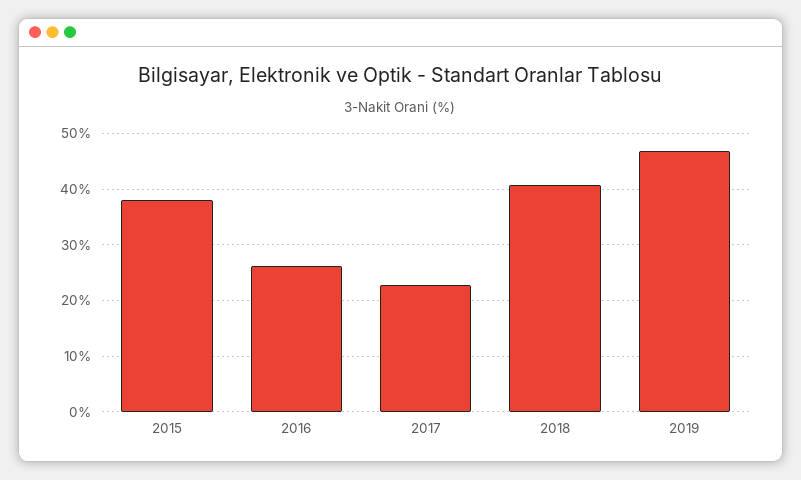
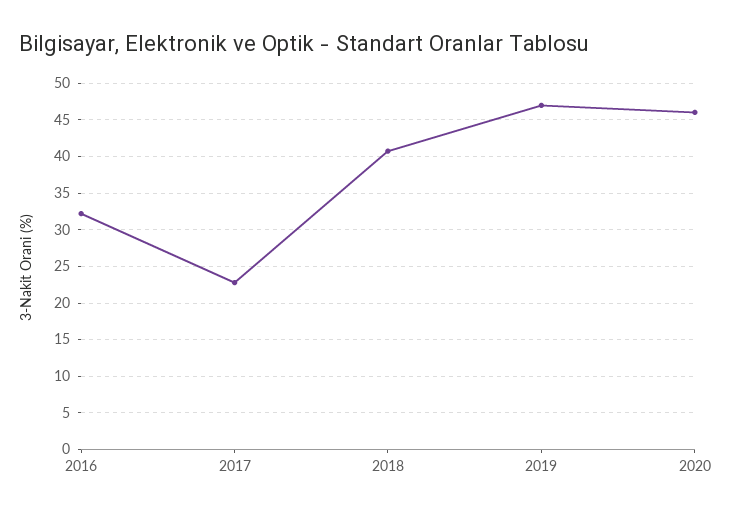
2015: 38 -> none
2016: 26 -> 32
2020: none -> 46

